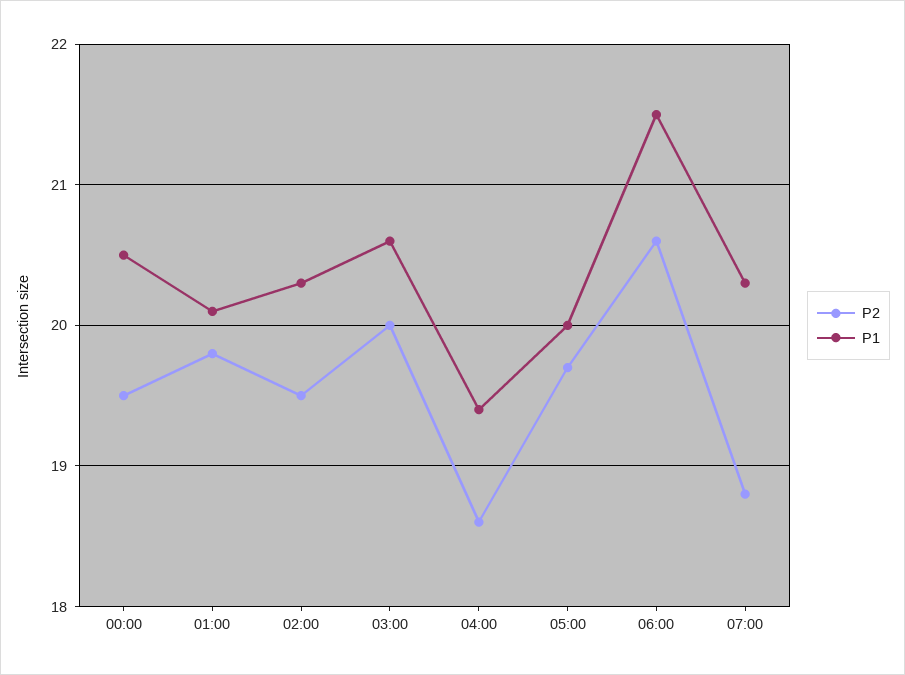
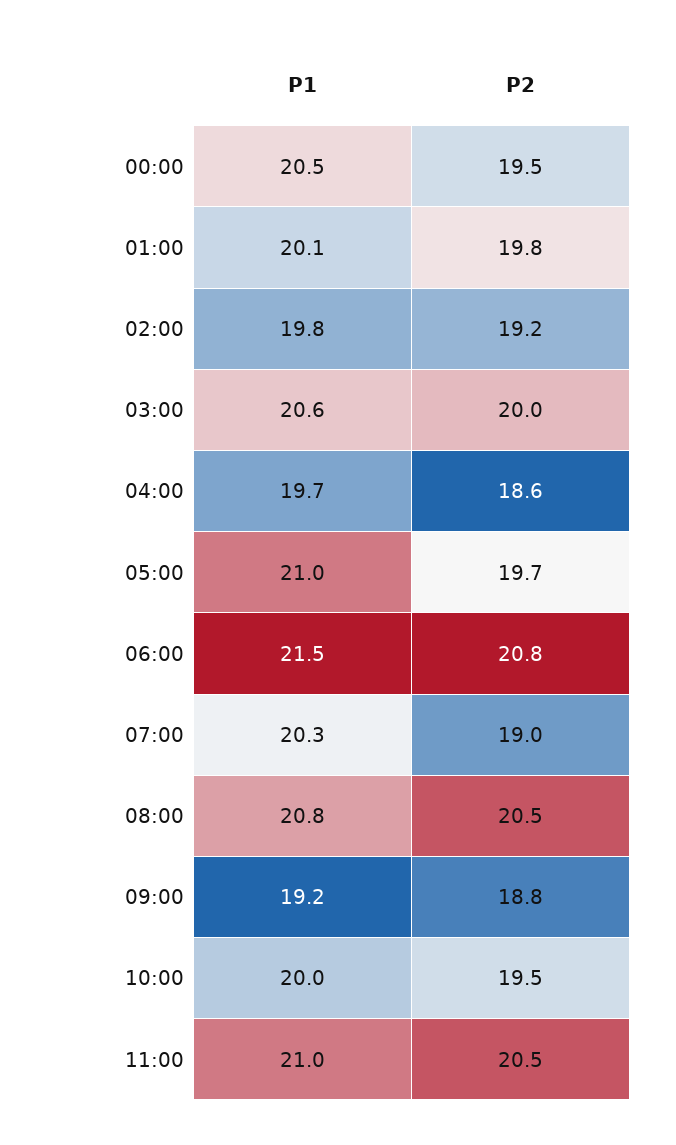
P2, 02:00: 19.5 -> 19.2
P1, 02:00: 20.3 -> 19.8
P1, 04:00: 19.4 -> 19.7
P1, 05:00: 20 -> 21
P2, 06:00: 20.6 -> 20.8
P2, 07:00: 18.8 -> 19
P1, 08:00: none -> 20.8
P2, 08:00: none -> 20.5
P1, 09:00: none -> 19.2
P2, 09:00: none -> 18.8
P1, 10:00: none -> 20
P2, 10:00: none -> 19.5
P1, 11:00: none -> 21
P2, 11:00: none -> 20.5

